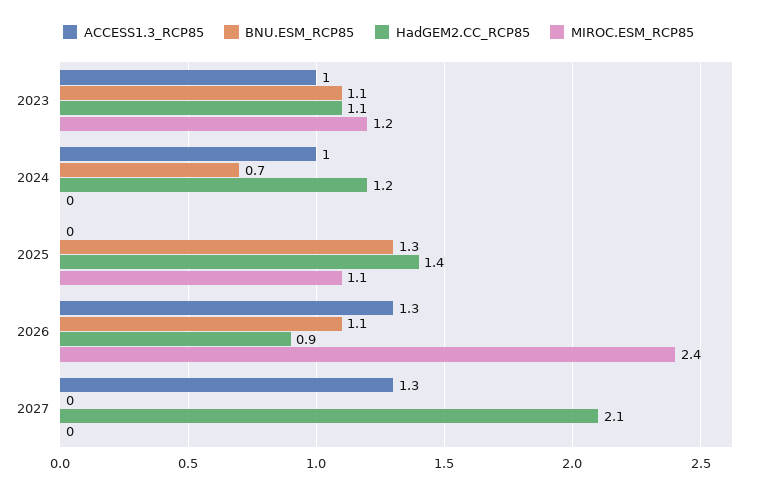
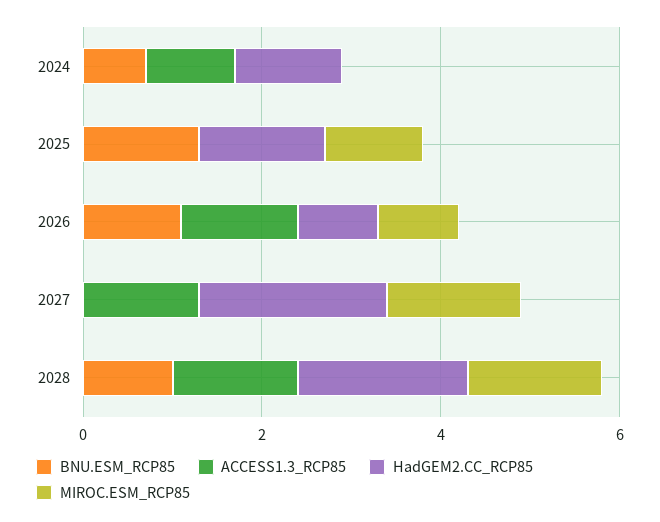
ACCESS1.3_RCP85, 2023: 1 -> none
BNU.ESM_RCP85, 2023: 1.1 -> none
HadGEM2.CC_RCP85, 2023: 1.1 -> none
MIROC.ESM_RCP85, 2023: 1.2 -> none
MIROC.ESM_RCP85, 2026: 2.4 -> 1
MIROC.ESM_RCP85, 2027: 0 -> 1.5
BNU.ESM_RCP85, 2028: none -> 1
ACCESS1.3_RCP85, 2028: none -> 1.5
HadGEM2.CC_RCP85, 2028: none -> 2
MIROC.ESM_RCP85, 2028: none -> 1.5

